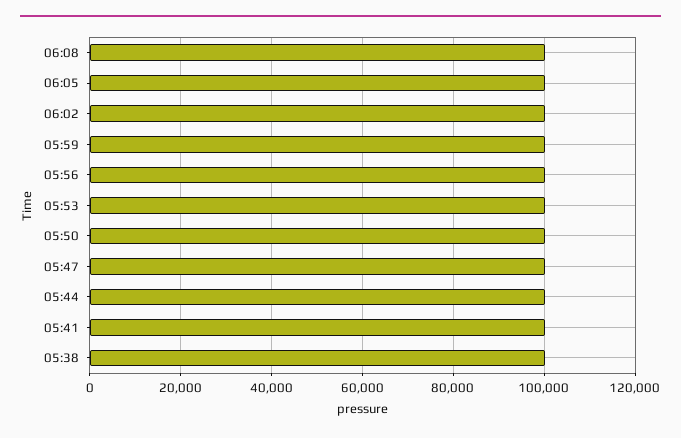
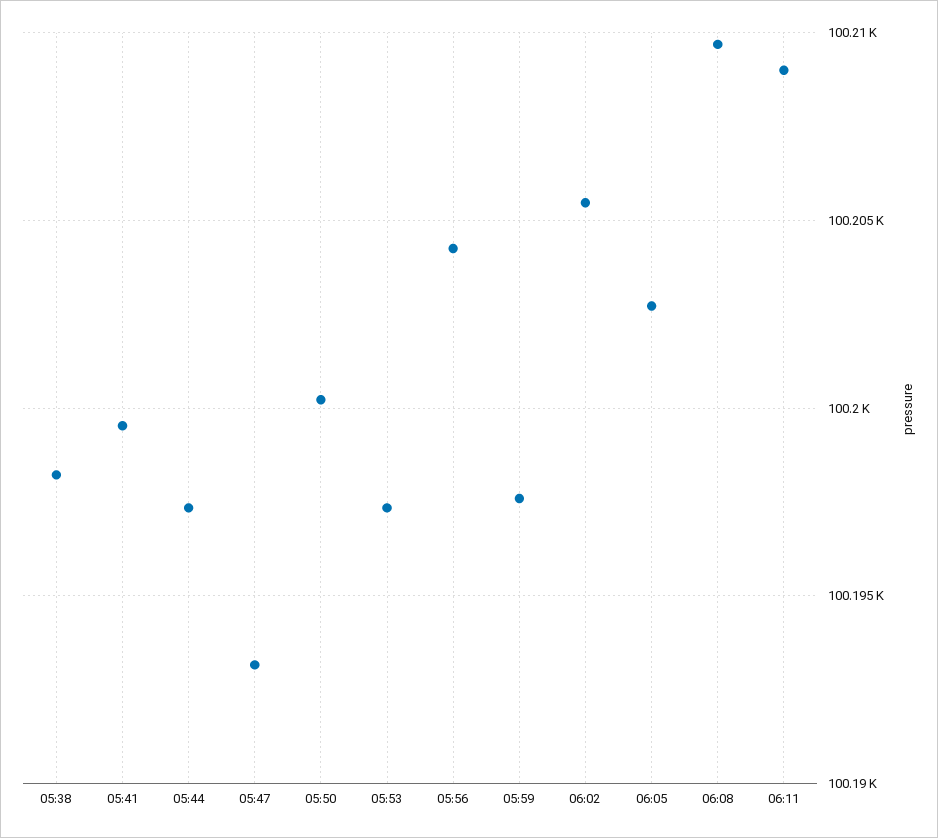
06:11: none -> 100209

